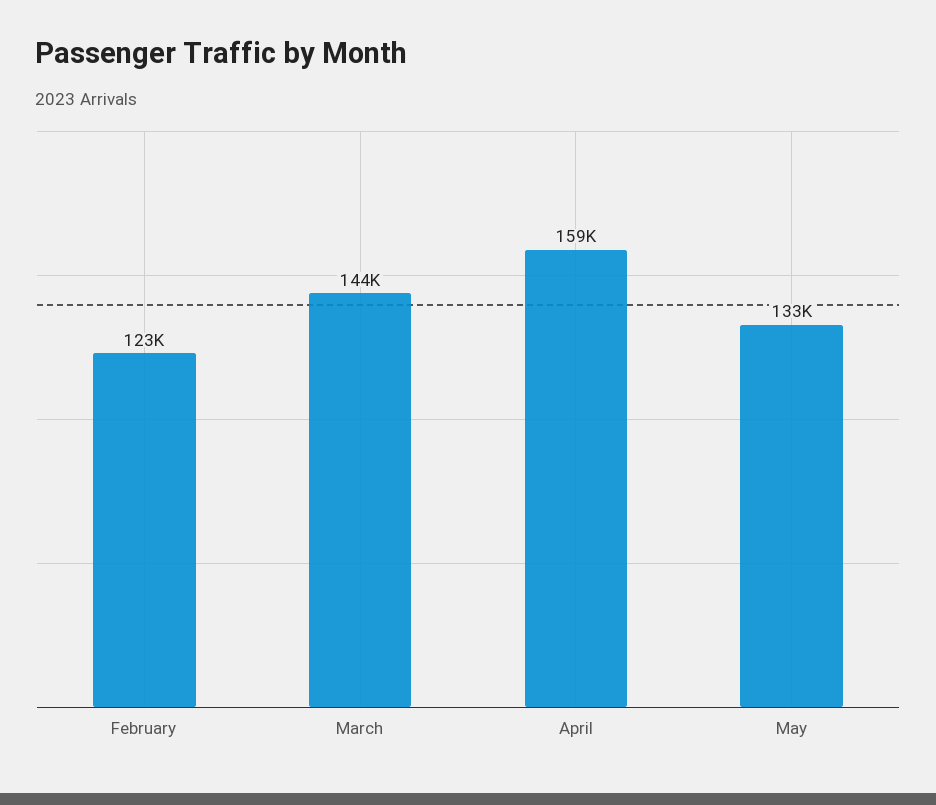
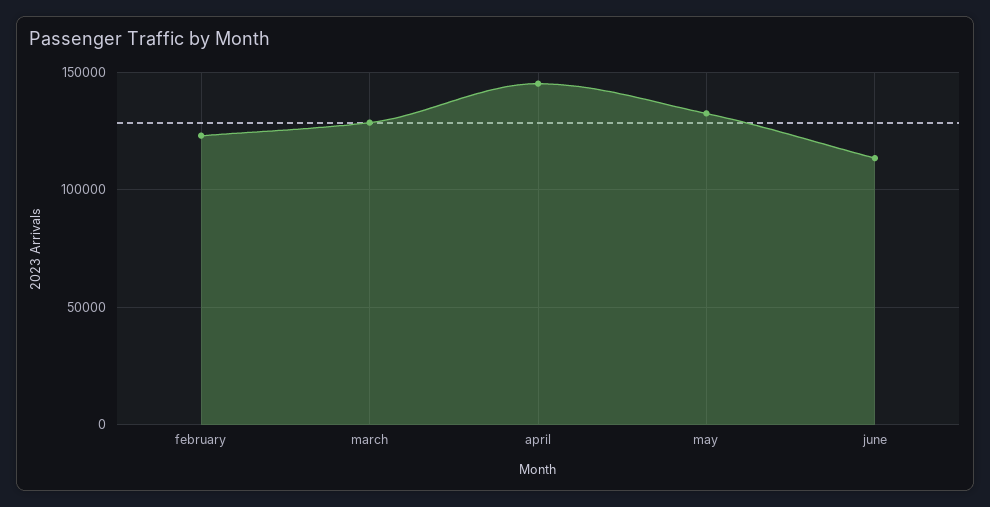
March: 144000 -> 130000
April: 159000 -> 145000
june: none -> 115000

